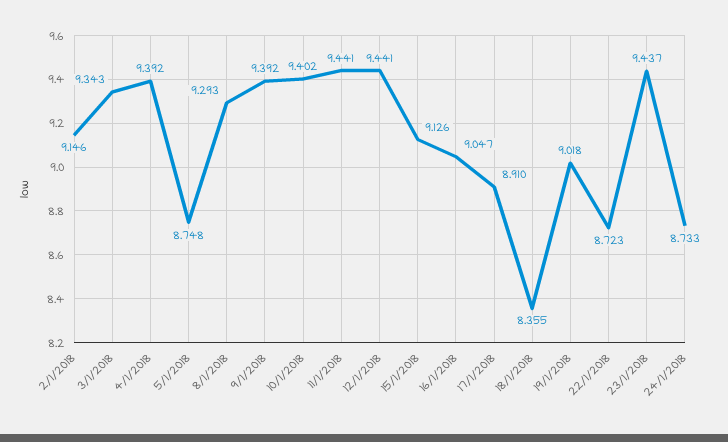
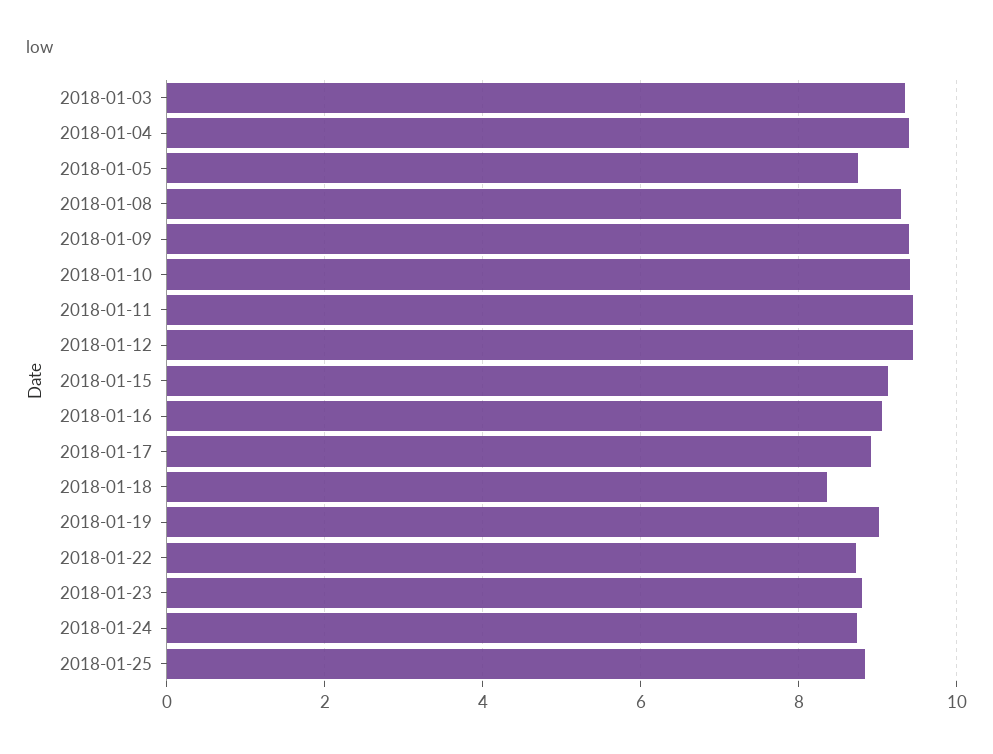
2/1/2018: 9.146 -> none
23/1/2018: 9.437 -> 8.8
2018-01-25: none -> 8.8

